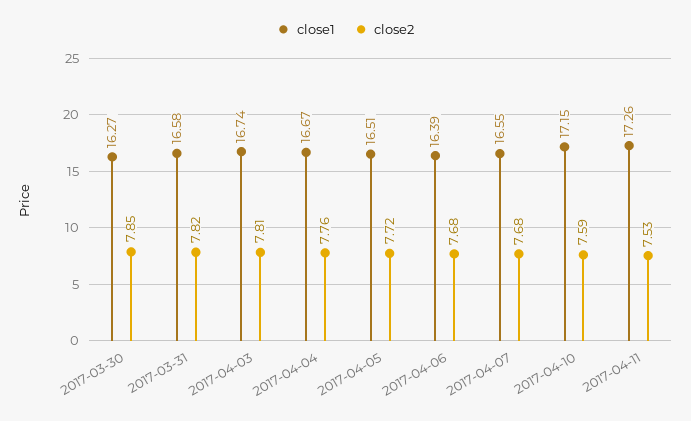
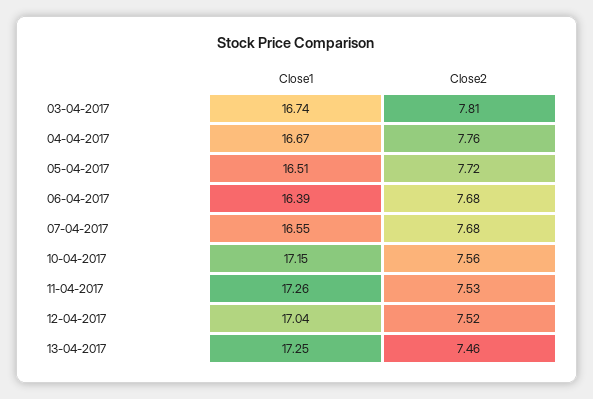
close1, 2017-03-30: 16.27 -> none
close2, 2017-03-30: 7.85 -> none
close1, 2017-03-31: 16.58 -> none
close2, 2017-03-31: 7.82 -> none
close2, 2017-04-10: 7.59 -> 7.56
close1, 12-04-2017: none -> 17.04
close2, 12-04-2017: none -> 7.52
close1, 13-04-2017: none -> 17.25
close2, 13-04-2017: none -> 7.46

